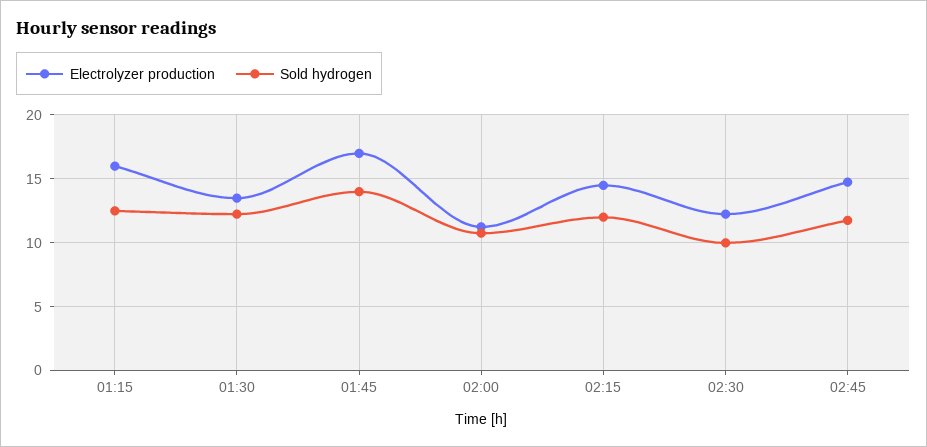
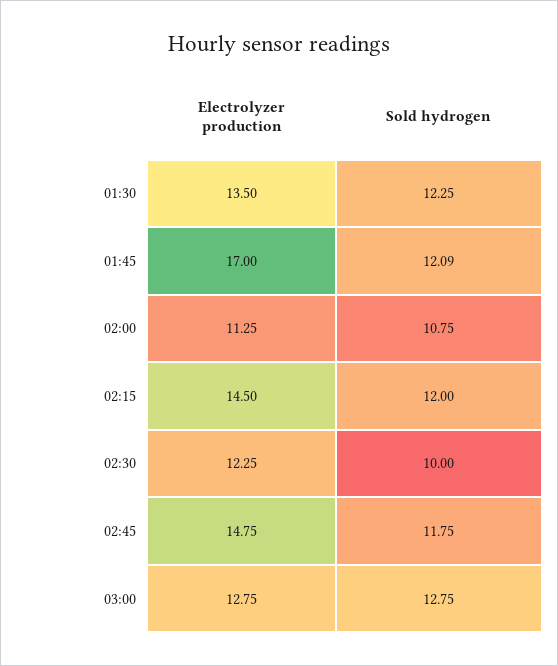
Electrolyzer production, 01:15: 16 -> none
Sold hydrogen, 01:15: 12.5 -> none
Sold hydrogen, 01:45: 14 -> 12.09
Electrolyzer production, 03:00: none -> 12.75
Sold hydrogen, 03:00: none -> 12.75

